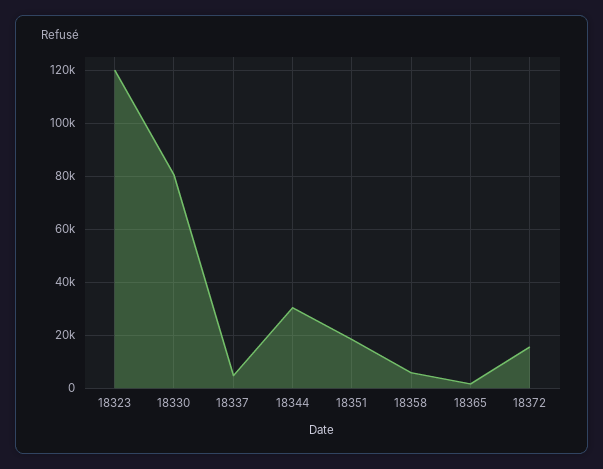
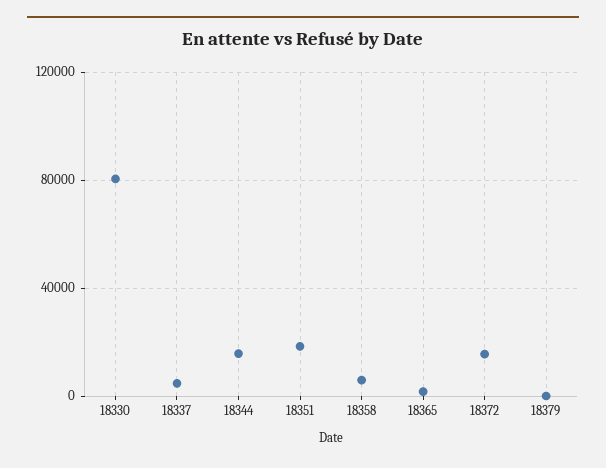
18323: 120000 -> none
18344: 30000 -> 15000
18379: none -> 0

